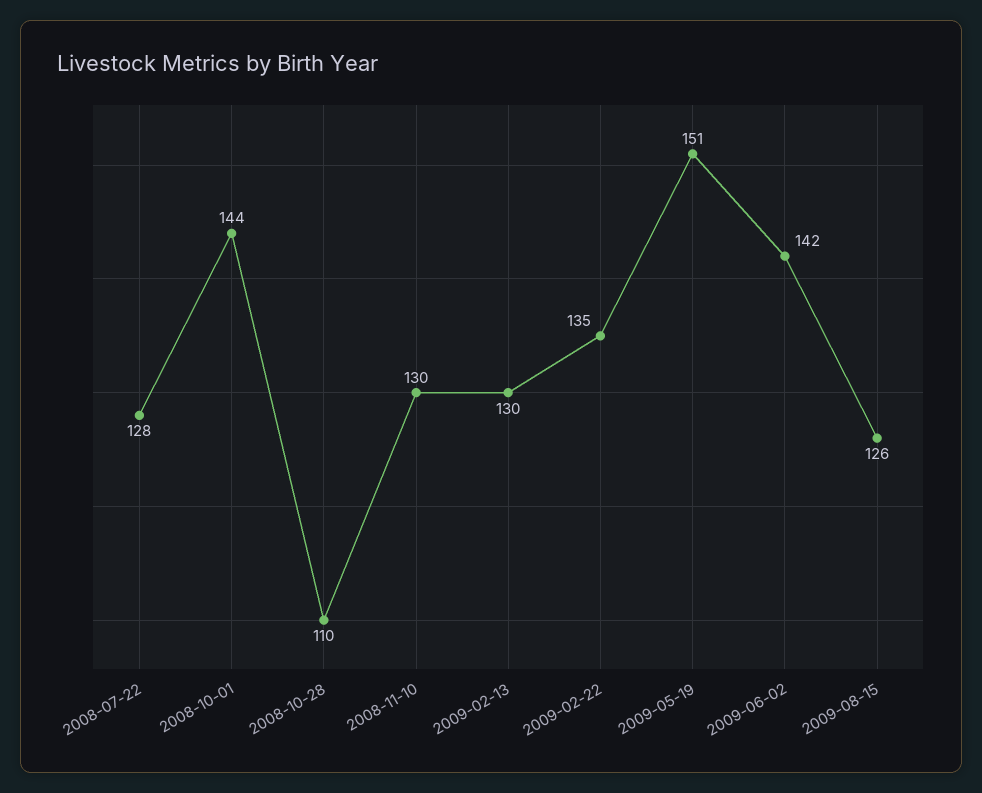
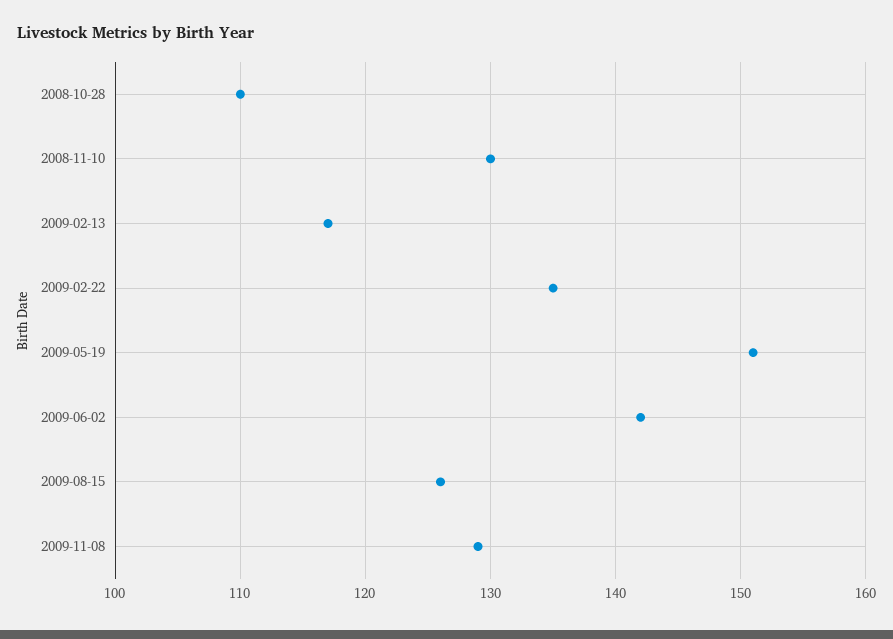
2008-07-22: 128 -> none
2008-10-01: 144 -> none
2009-02-13: 130 -> 117
2009-11-08: none -> 129

